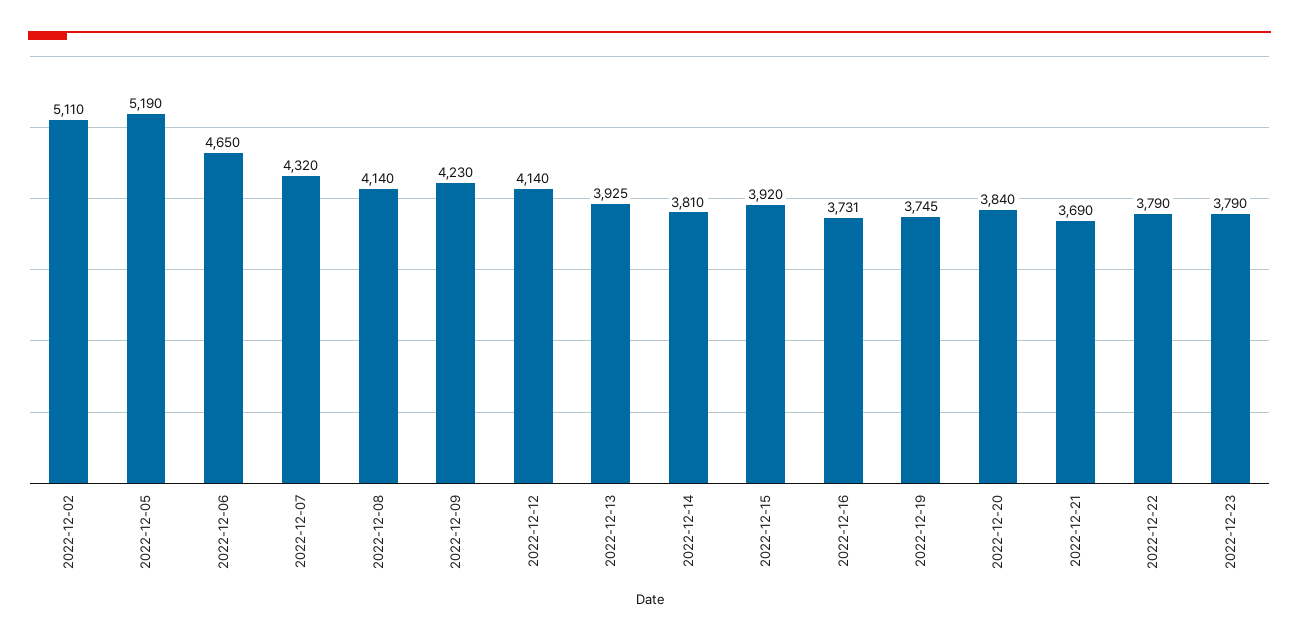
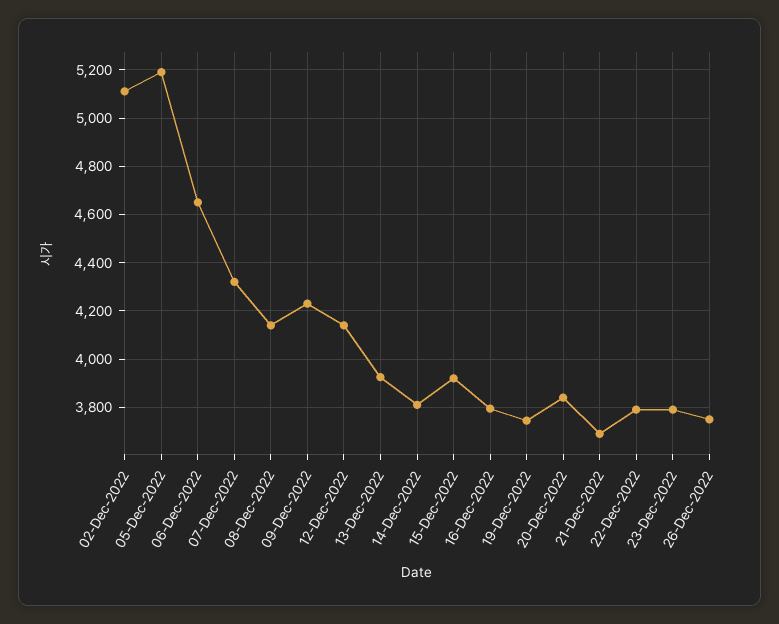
2022-12-16: 3731 -> 3800
26-Dec-2022: none -> 3750

